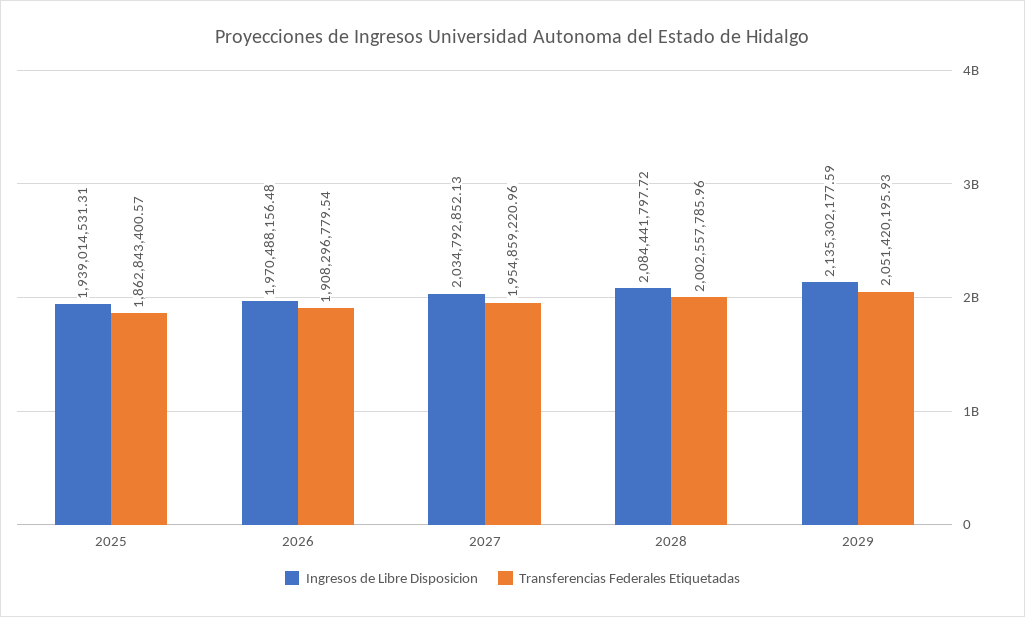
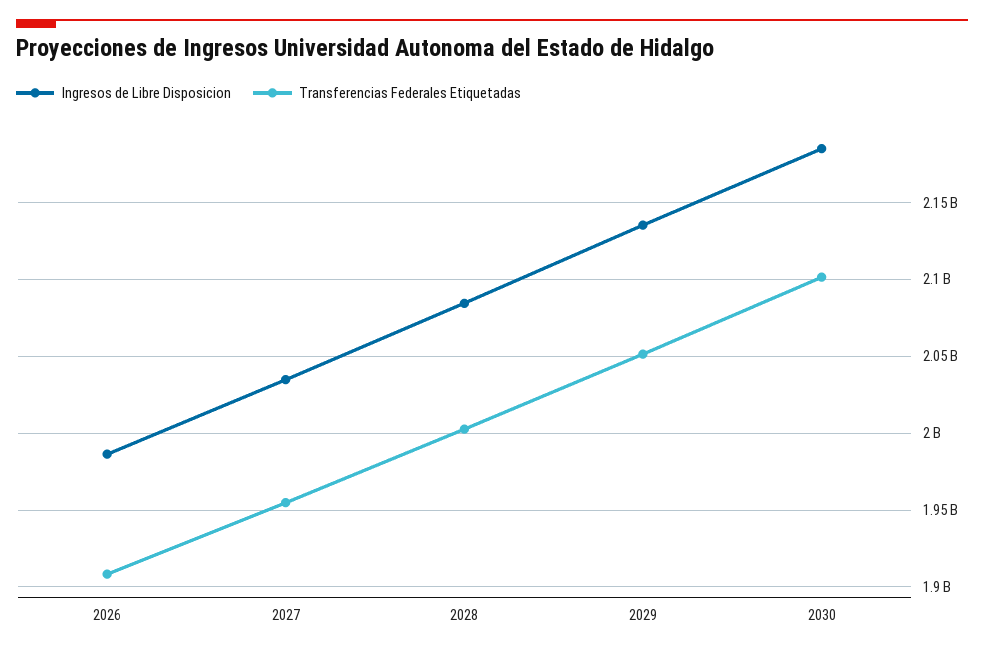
Ingresos de Libre Disposicion, 2025: 1939014531.31 -> none
Transferencias Federales Etiquetadas, 2025: 1862843400.57 -> none
Ingresos de Libre Disposicion, 2026: 1970488156.48 -> 1985000000
Ingresos de Libre Disposicion, 2030: none -> 2185000000
Transferencias Federales Etiquetadas, 2030: none -> 2100000000

